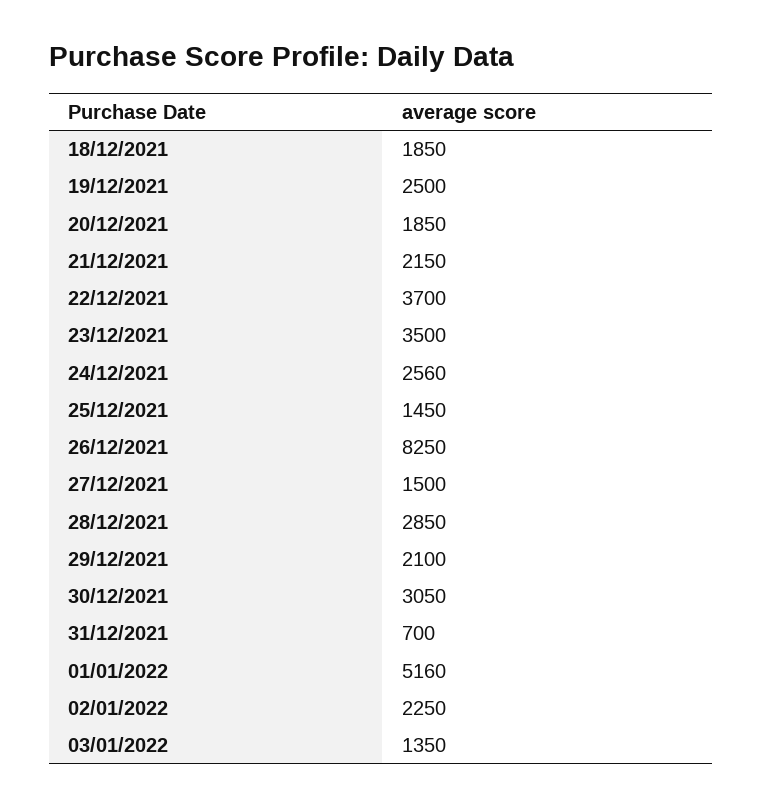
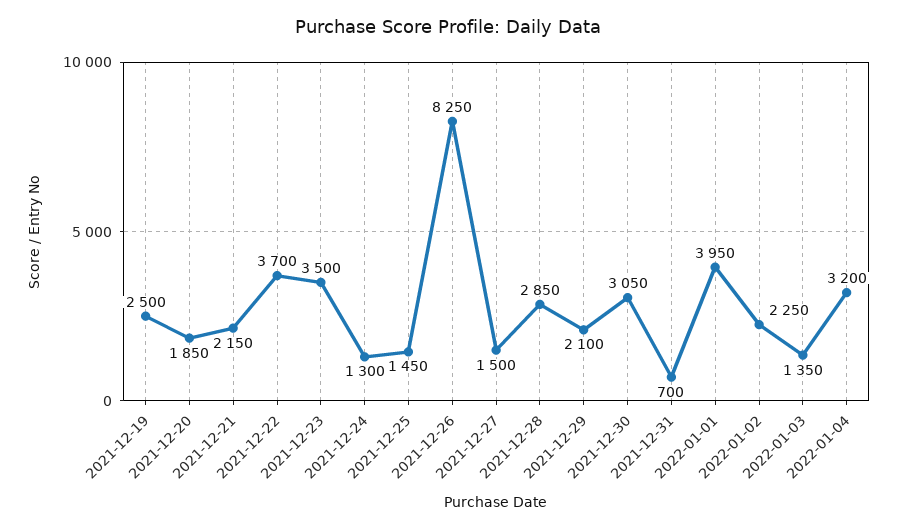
18/12/2021: 1850 -> none
24/12/2021: 2560 -> 1300
01/01/2022: 5160 -> 3950
2022-01-04: none -> 3200

